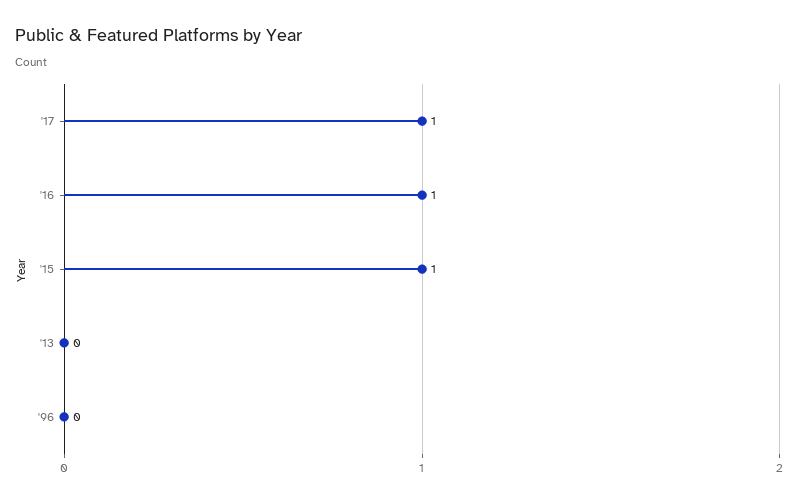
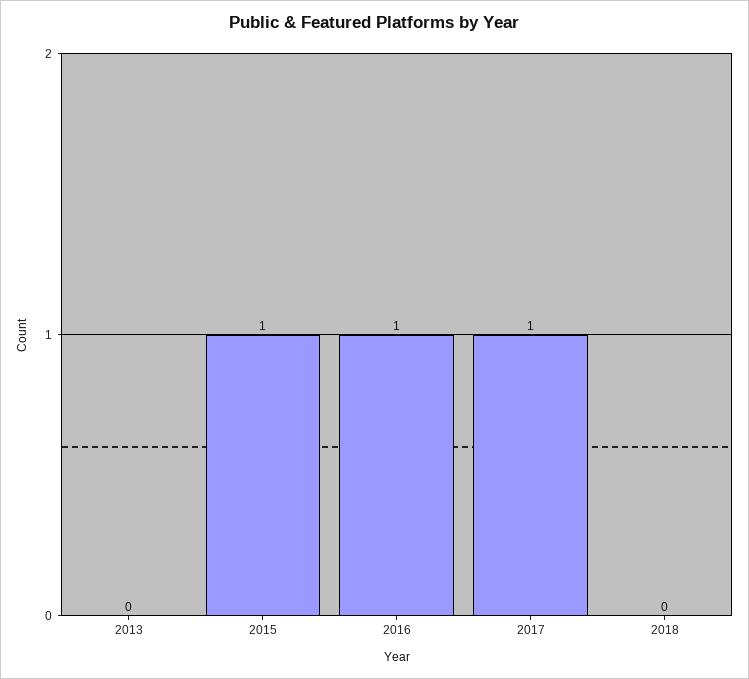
'96: 0 -> none
2018: none -> 0

